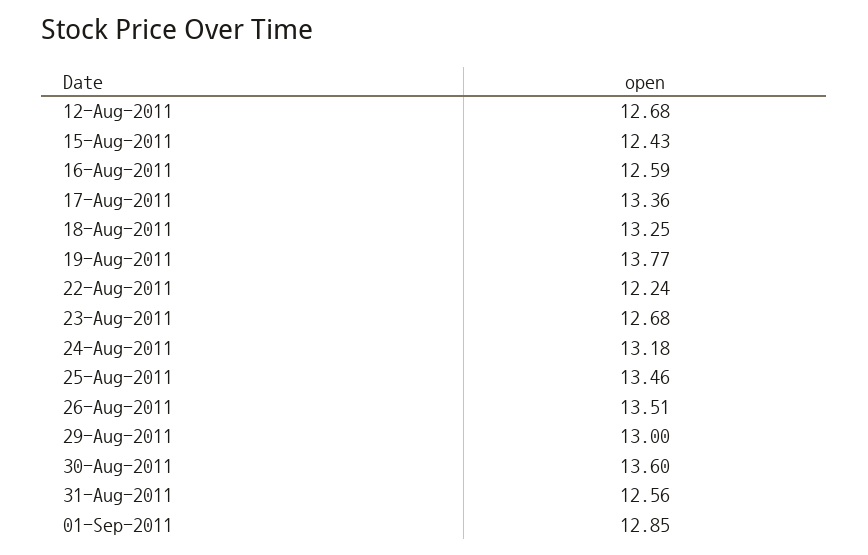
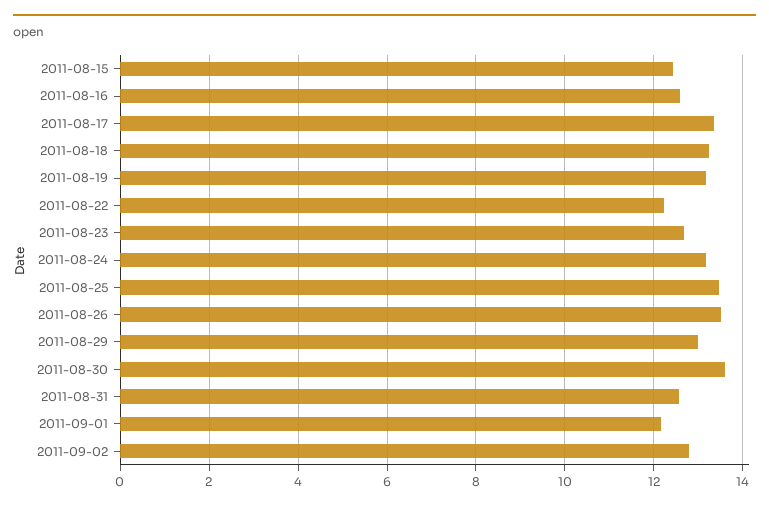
12-Aug-2011: 12.68 -> none
19-Aug-2011: 13.77 -> 13.2
01-Sep-2011: 12.85 -> 12.2
2011-09-02: none -> 12.8

